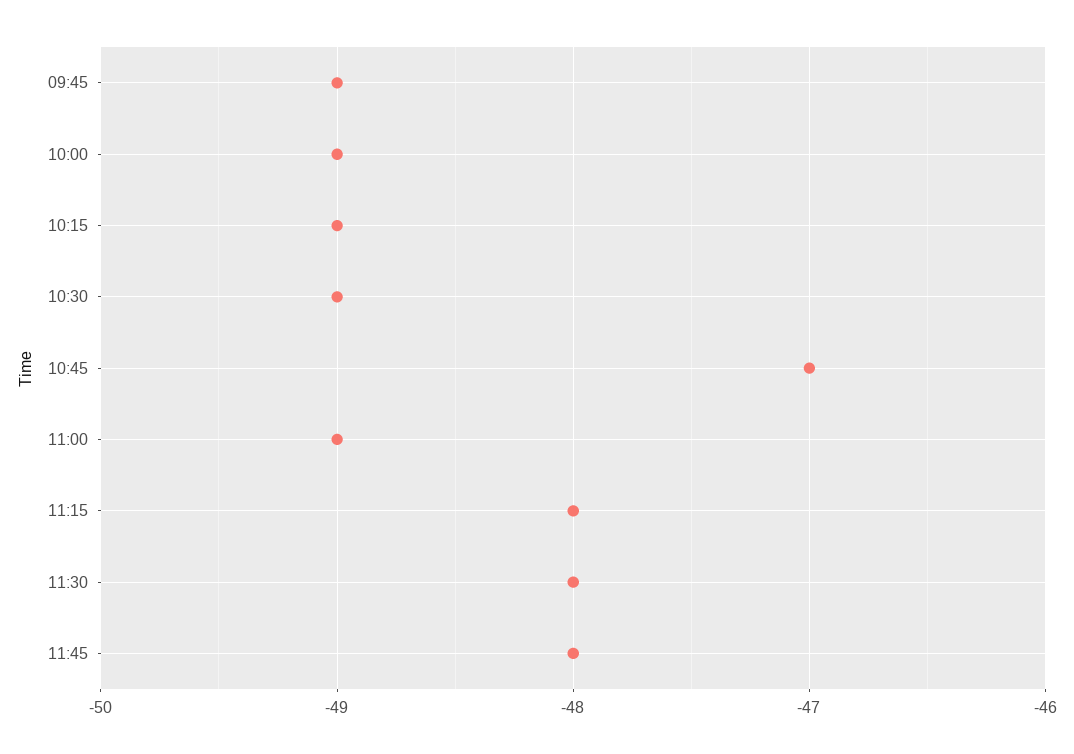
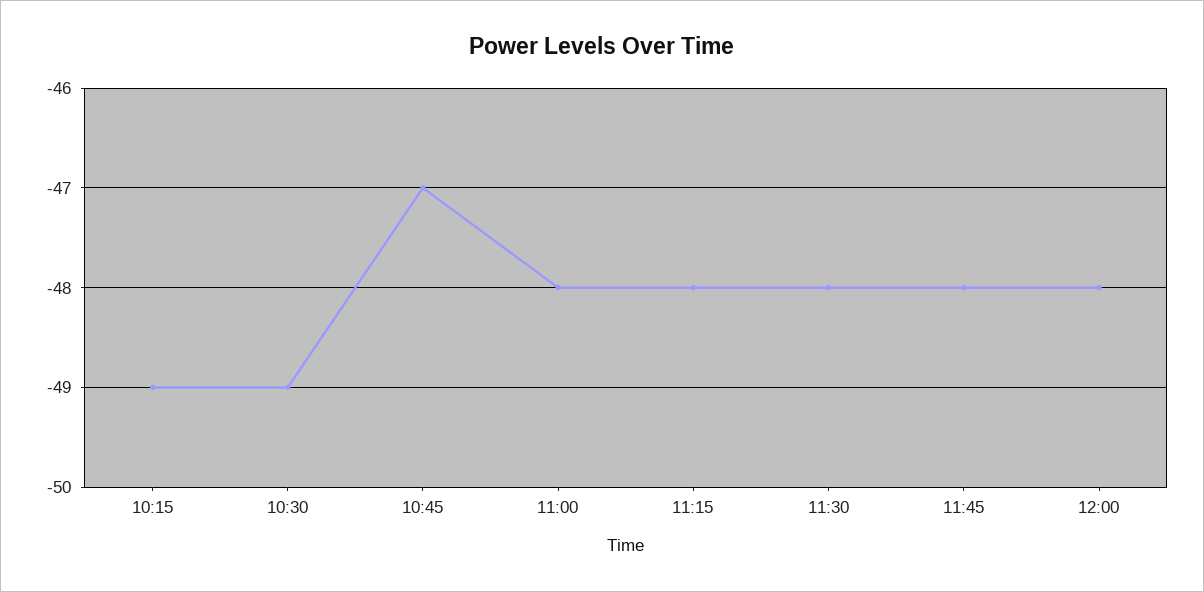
09:45: -49 -> none
10:00: -49 -> none
11:00: -49 -> -48
12:00: none -> -48

